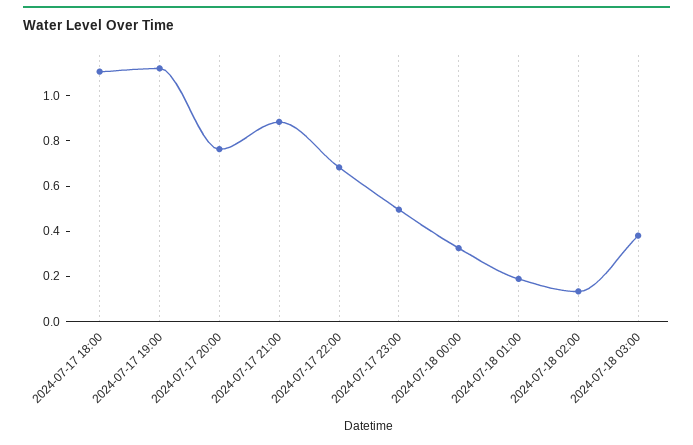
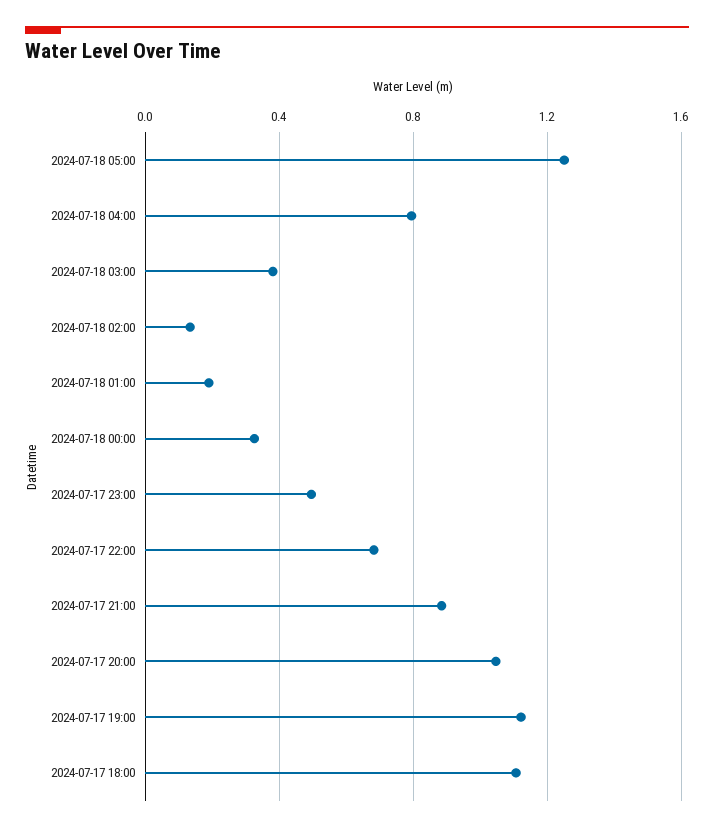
2024-07-17 20:00: 0.75 -> 1.05
2024-07-18 05:00: none -> 1.25
2024-07-18 04:00: none -> 0.8

